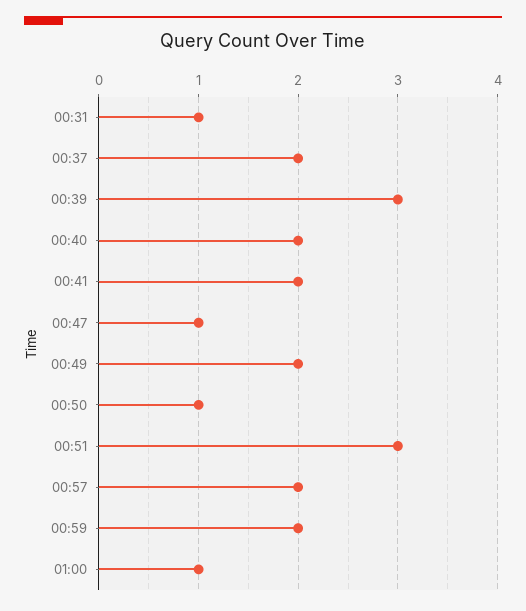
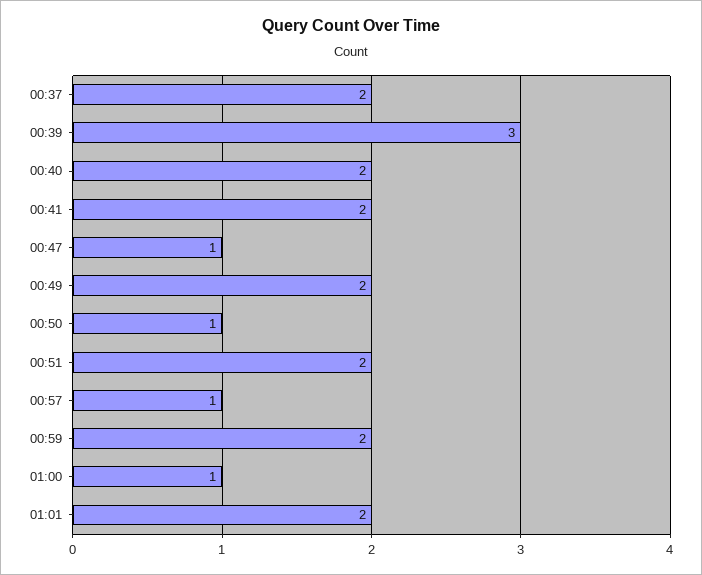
00:31: 1 -> none
00:51: 3 -> 2
00:57: 2 -> 1
01:01: none -> 2

